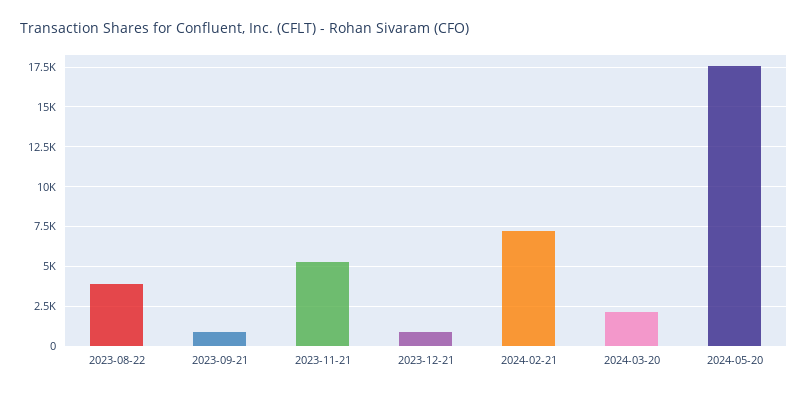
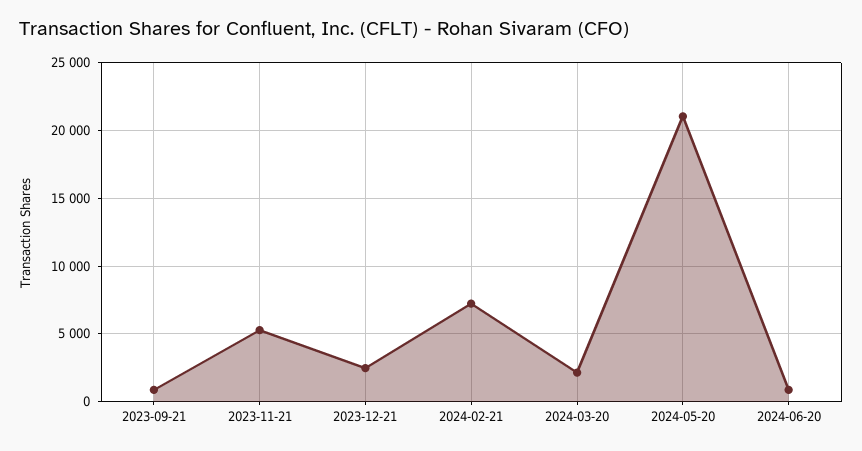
2023-08-22: 4000 -> none
2023-12-21: 1000 -> 2500
2024-05-20: 17500 -> 21000
2024-06-20: none -> 1000

